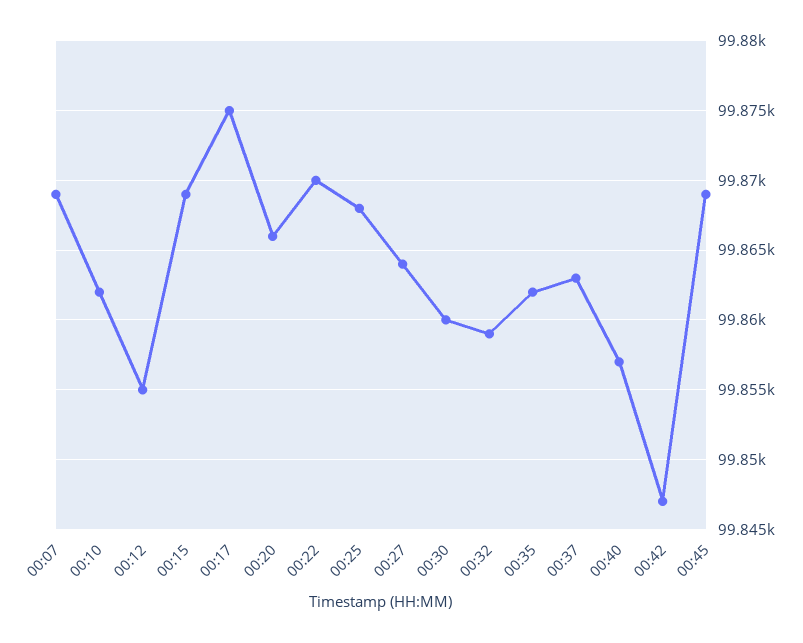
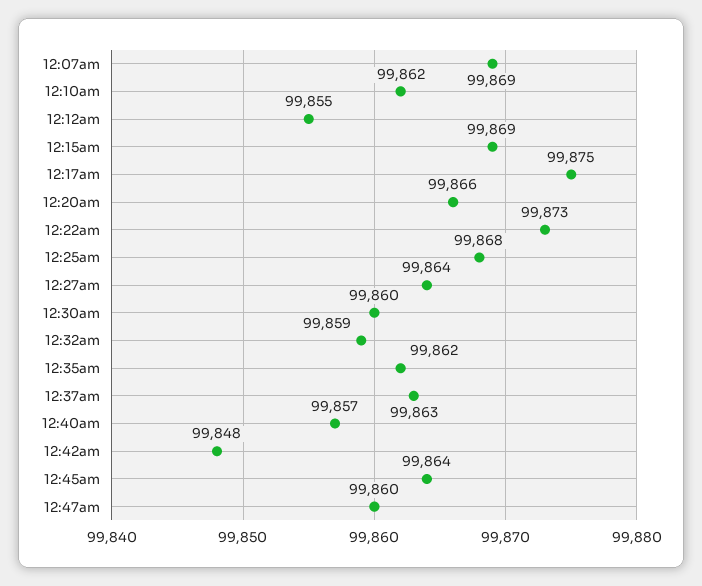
00:22: 99870 -> 99873
00:42: 99847 -> 99848
00:45: 99869 -> 99864
12:47am: none -> 99860

